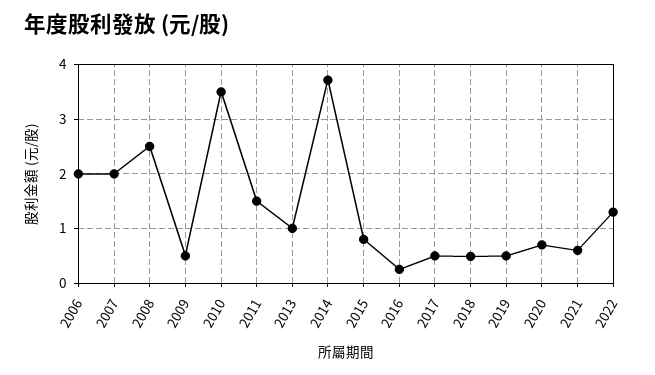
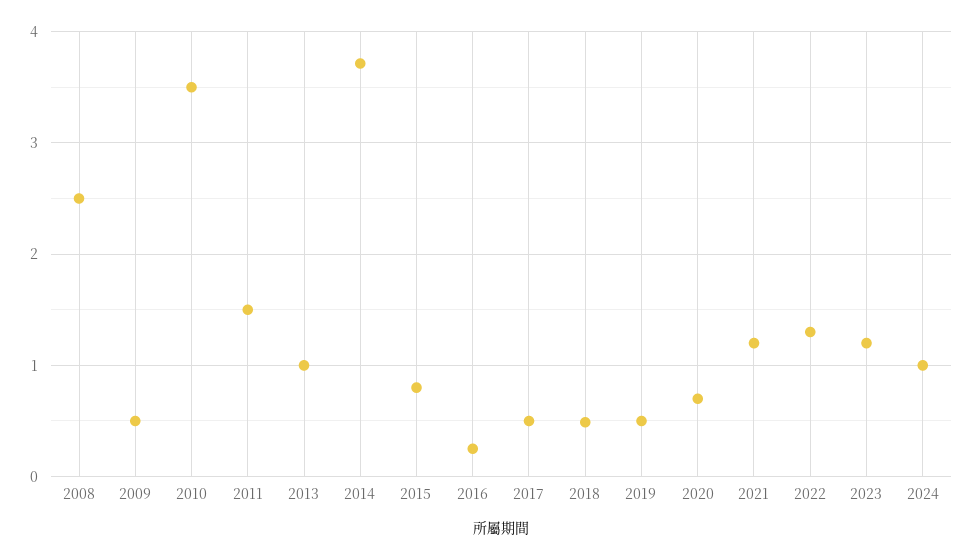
2006: 2 -> none
2007: 2 -> none
2021: 0.6 -> 1.2
2023: none -> 1.2
2024: none -> 1

